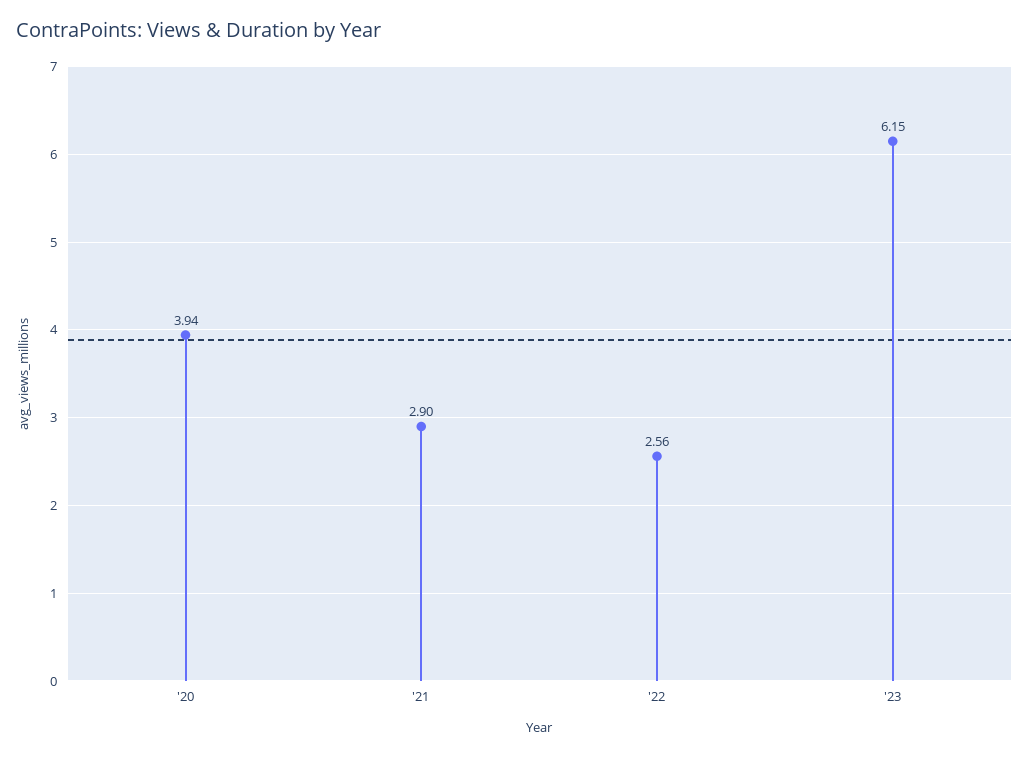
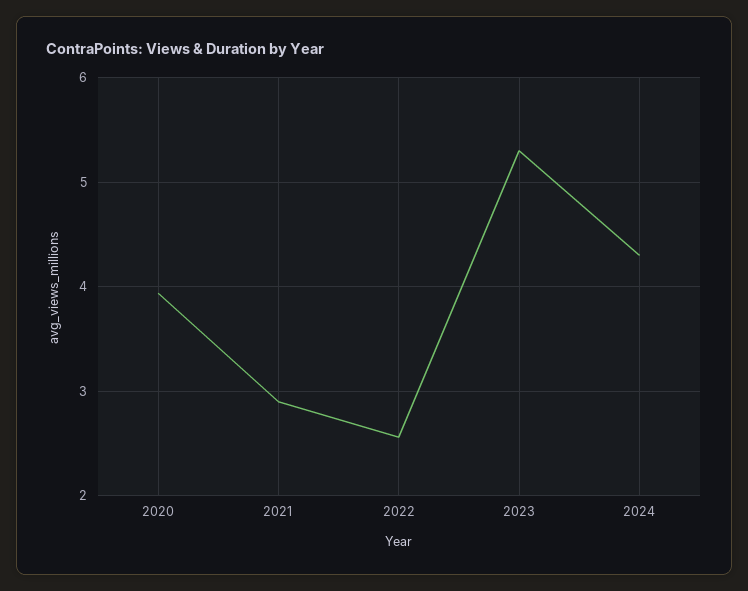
'23: 6.15 -> 5.3
2024: none -> 4.3

